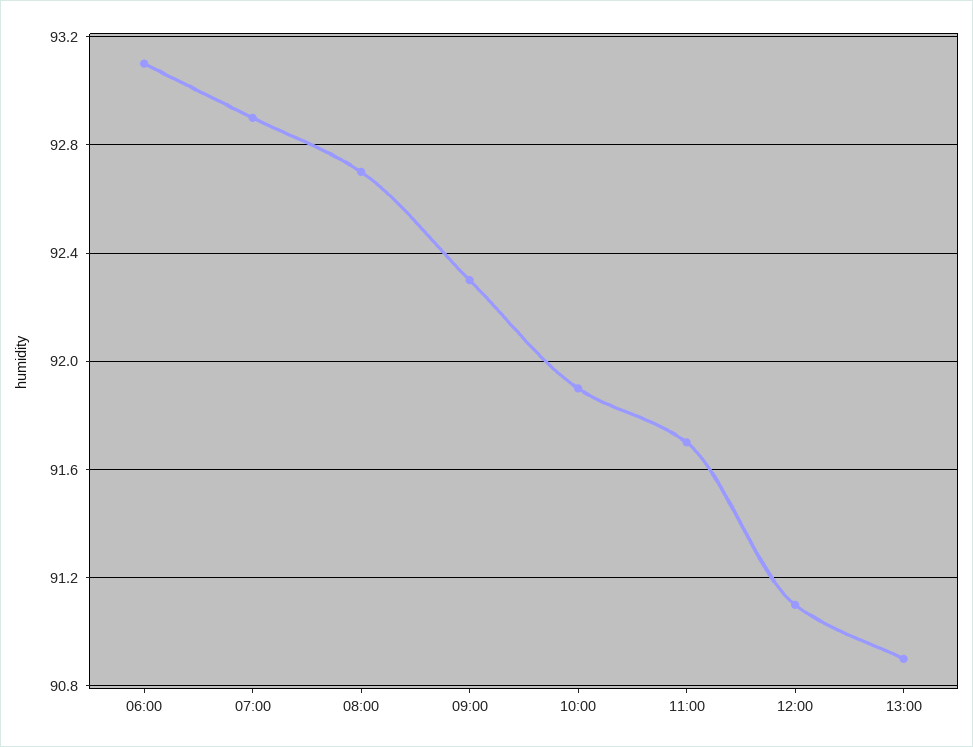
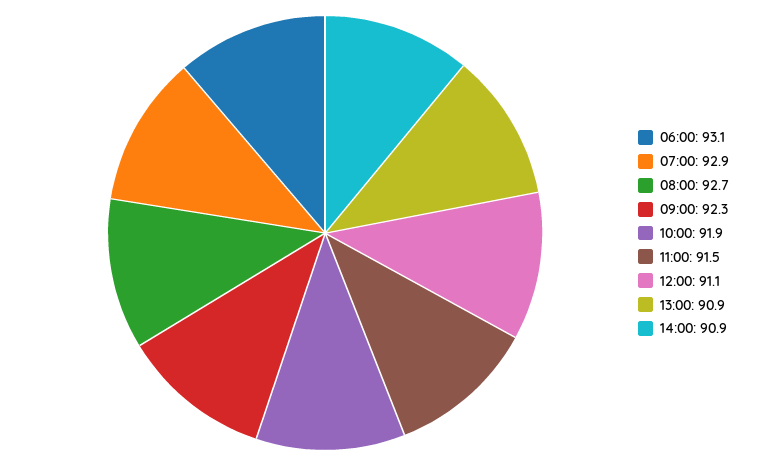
11:00: 91.7 -> 91.5
14:00: none -> 90.9

